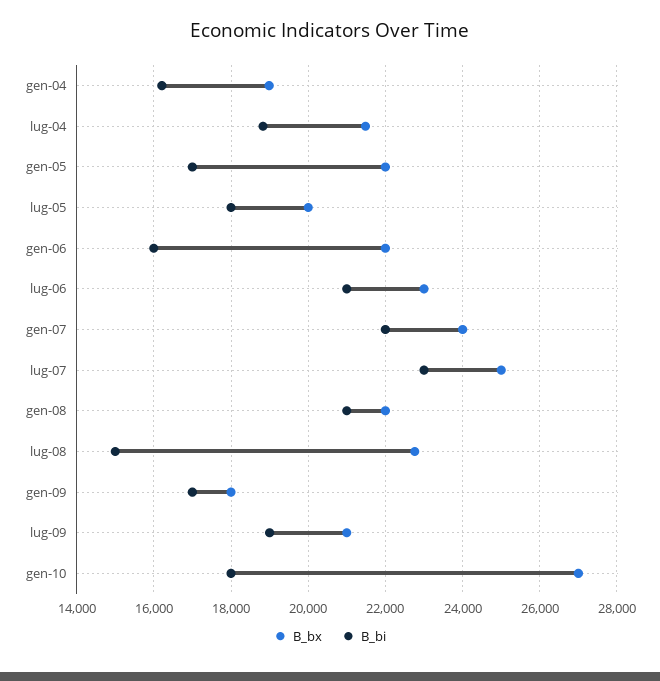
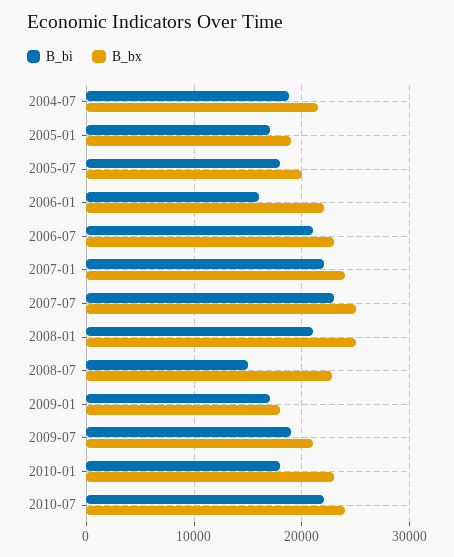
B_bx, gen-04: 19000 -> none
B_bi, gen-04: 16200 -> none
B_bx, gen-05: 22000 -> 19000
B_bx, gen-08: 22000 -> 25000
B_bx, gen-10: 27000 -> 23000
B_bi, 2010-07: none -> 22000
B_bx, 2010-07: none -> 24000

